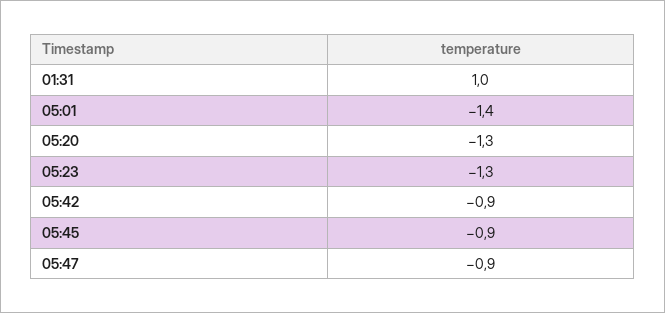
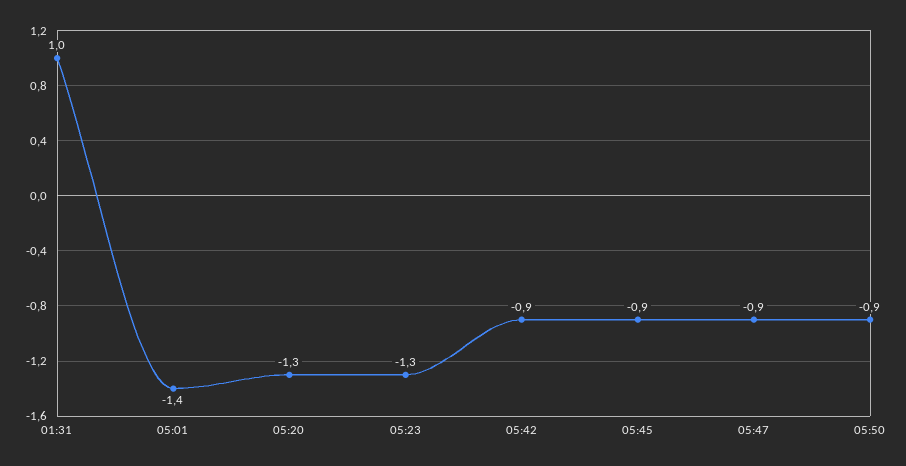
05:50: none -> -0.9

